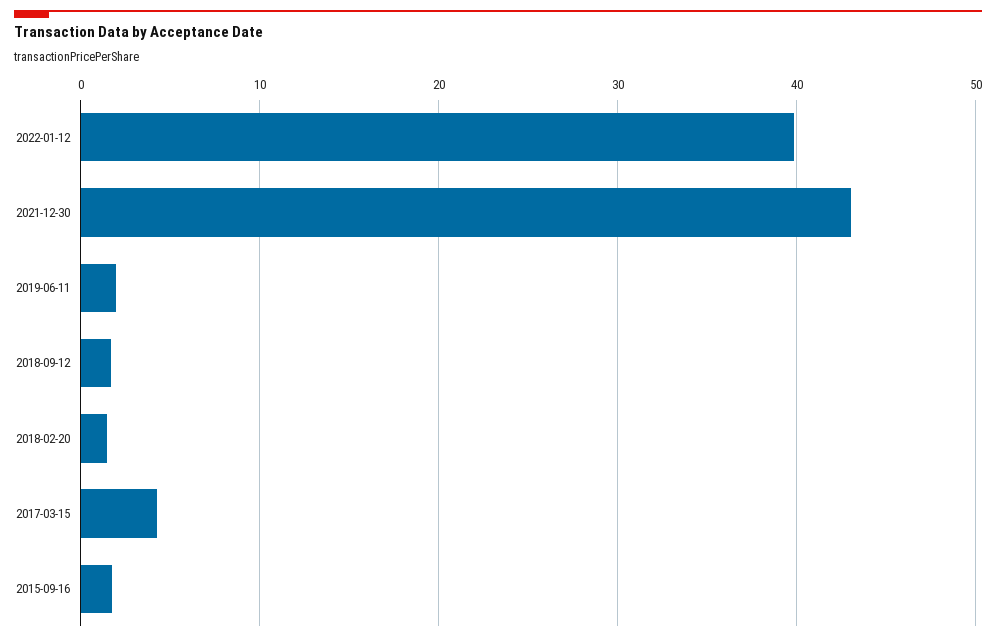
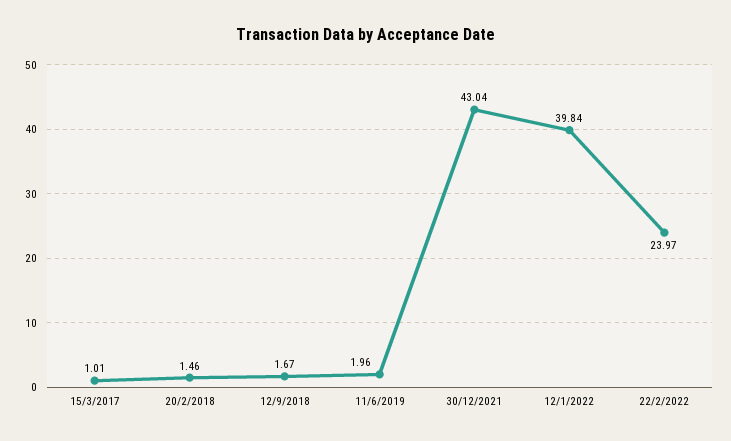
2017-03-15: 4 -> 1.01
2015-09-16: 2 -> none
22/2/2022: none -> 23.97

